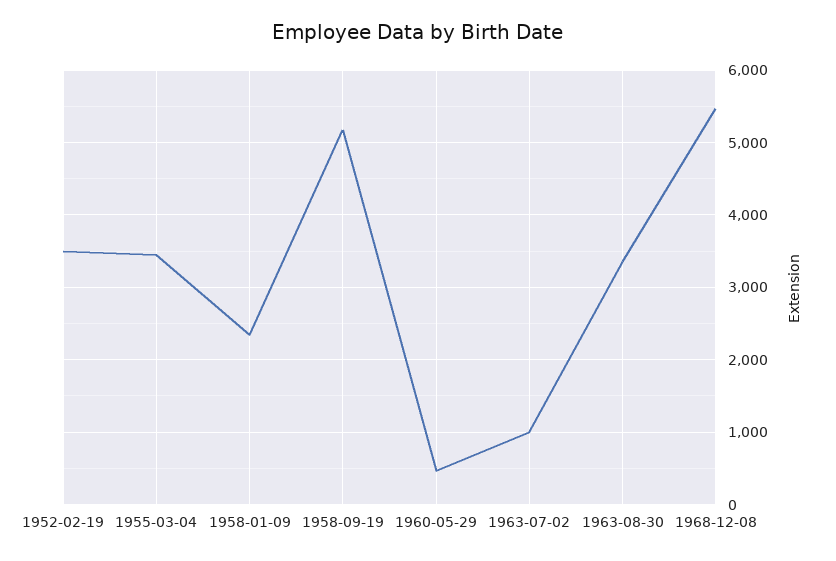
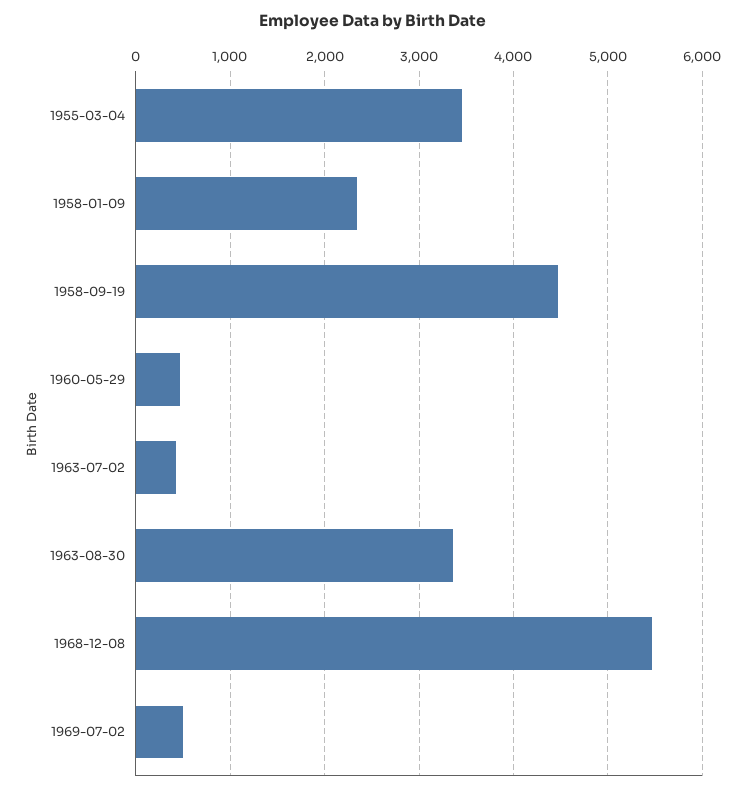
1952-02-19: 3500 -> none
1958-09-19: 5200 -> 4500
1963-07-02: 1000 -> 400
1969-07-02: none -> 500

